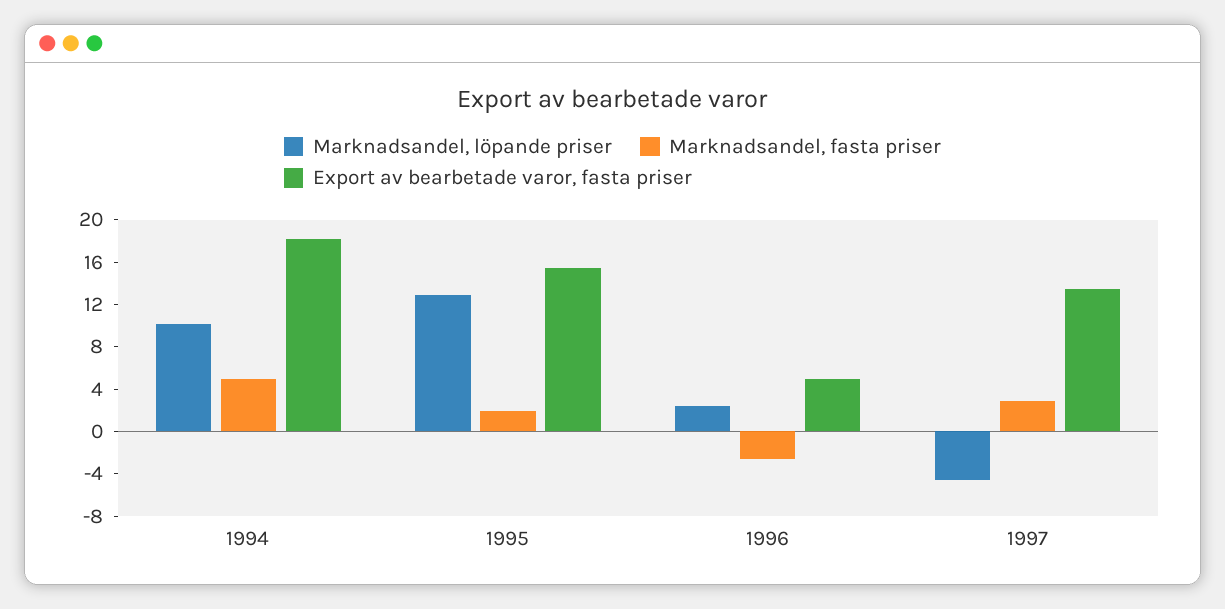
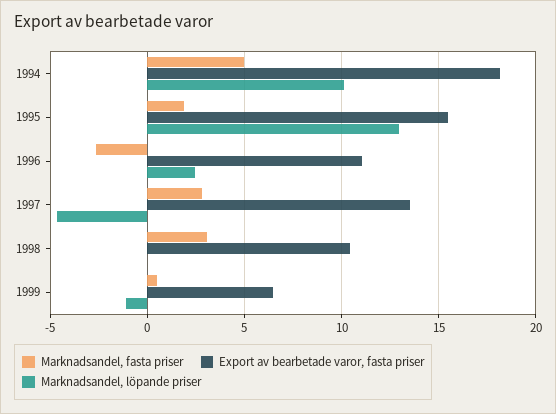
Export av bearbetade varor, fasta priser, 1996: 5 -> 11
Marknadsandel, fasta priser, 1998: none -> 3
Export av bearbetade varor, fasta priser, 1998: none -> 10.5
Marknadsandel, löpande priser, 1998: none -> 0
Marknadsandel, fasta priser, 1999: none -> 0.5
Export av bearbetade varor, fasta priser, 1999: none -> 6.5
Marknadsandel, löpande priser, 1999: none -> -1

